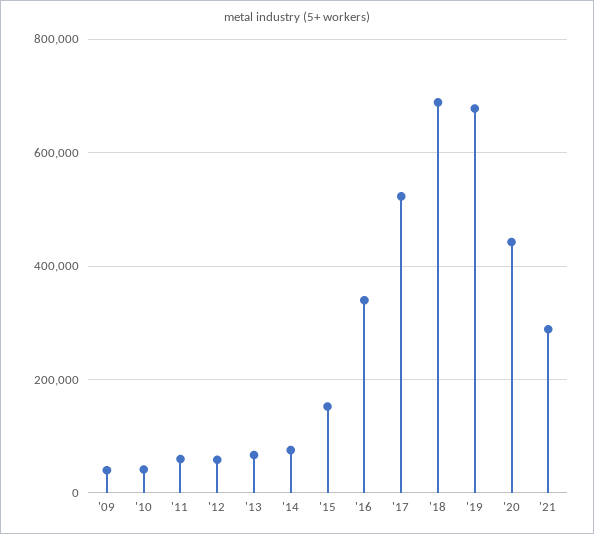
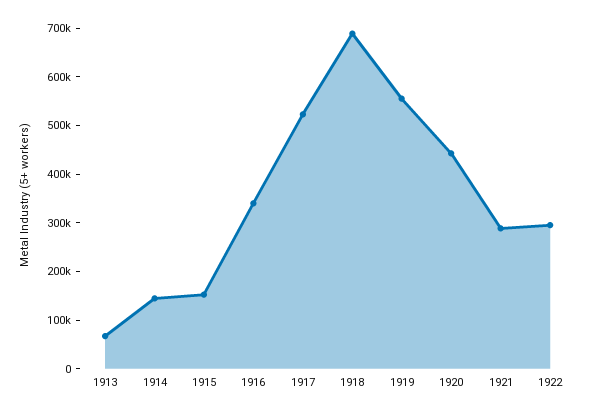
'09: 40000 -> none
'10: 40000 -> none
'11: 60000 -> none
'12: 60000 -> none
'14: 80000 -> 140000
'19: 680000 -> 560000
1922: none -> 300000

